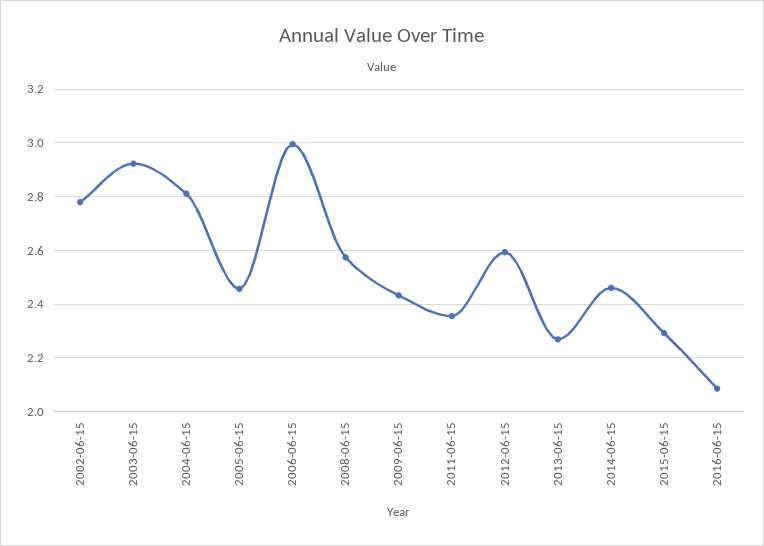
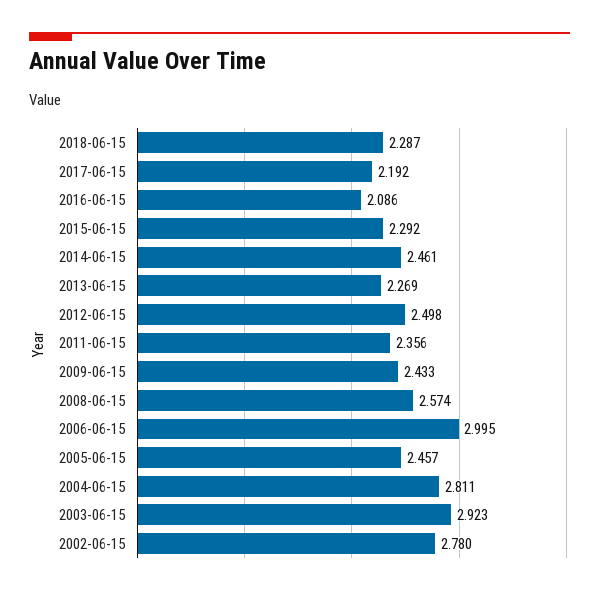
2012-06-15: 2.6 -> 2.498
2018-06-15: none -> 2.287
2017-06-15: none -> 2.192

